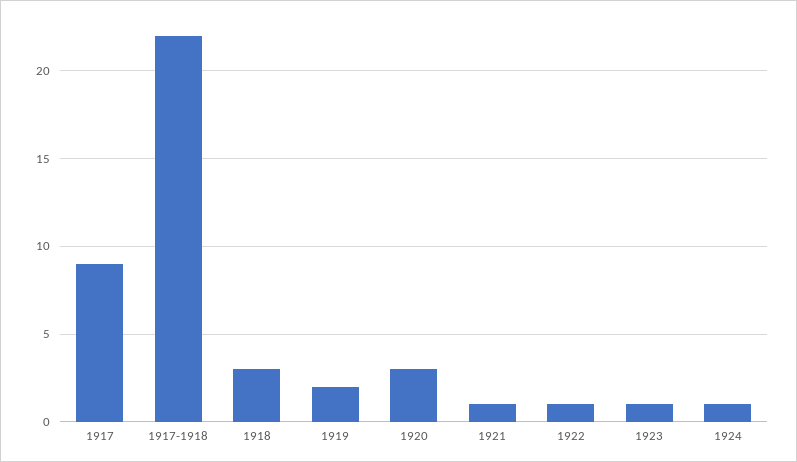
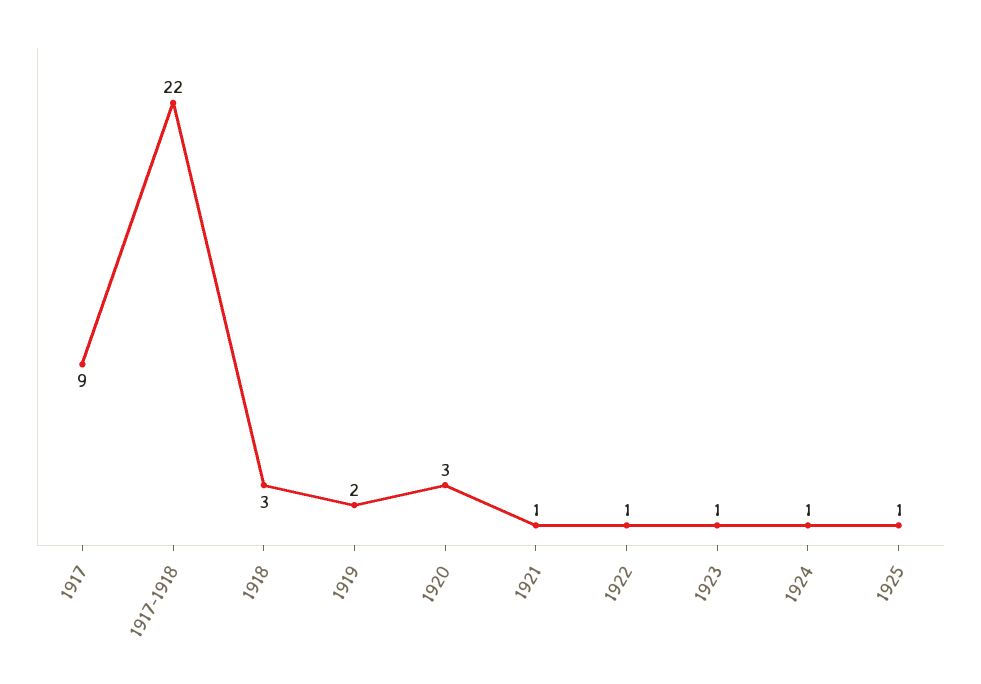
1925: none -> 1

